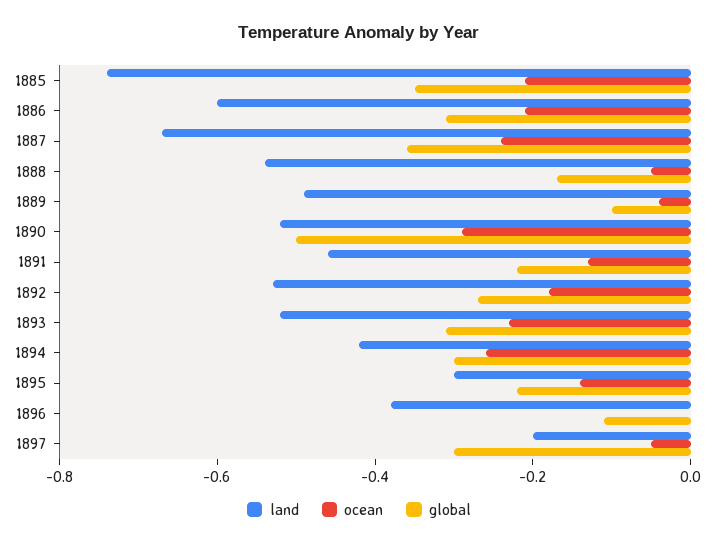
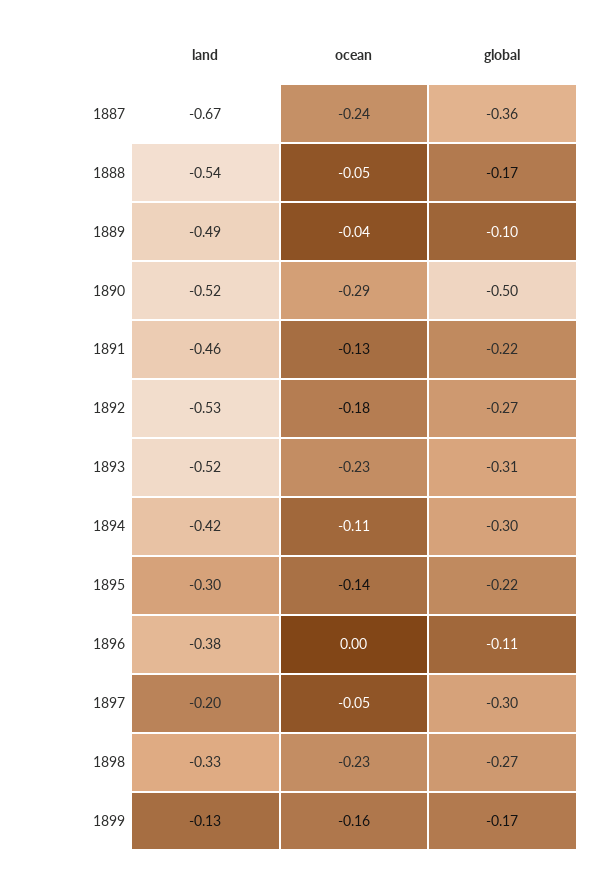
land, 1885: -0.75 -> none
ocean, 1885: -0.2 -> none
global, 1885: -0.35 -> none
land, 1886: -0.6 -> none
ocean, 1886: -0.2 -> none
global, 1886: -0.3 -> none
ocean, 1894: -0.25 -> -0.11
land, 1898: none -> -0.33
ocean, 1898: none -> -0.23
global, 1898: none -> -0.27
land, 1899: none -> -0.13
ocean, 1899: none -> -0.16
global, 1899: none -> -0.17

